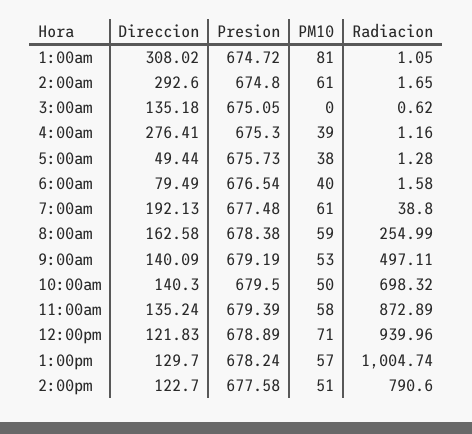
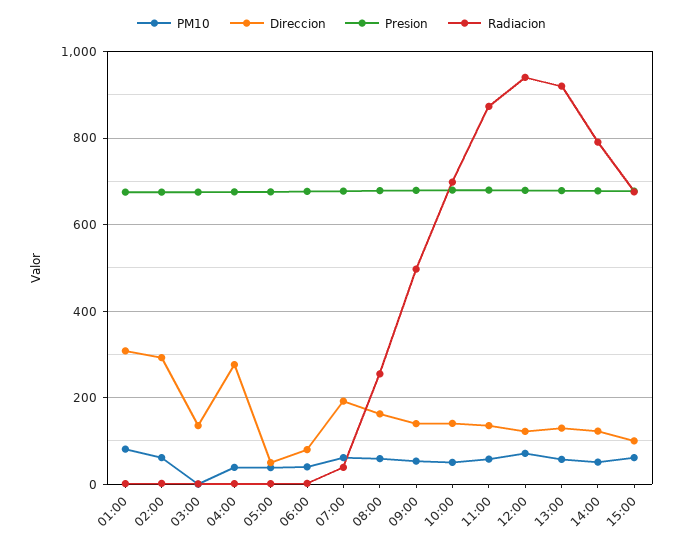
Radiacion, 1:00pm: 1004.74 -> 920
PM10, 15:00: none -> 60
Direccion, 15:00: none -> 100
Presion, 15:00: none -> 680
Radiacion, 15:00: none -> 680

